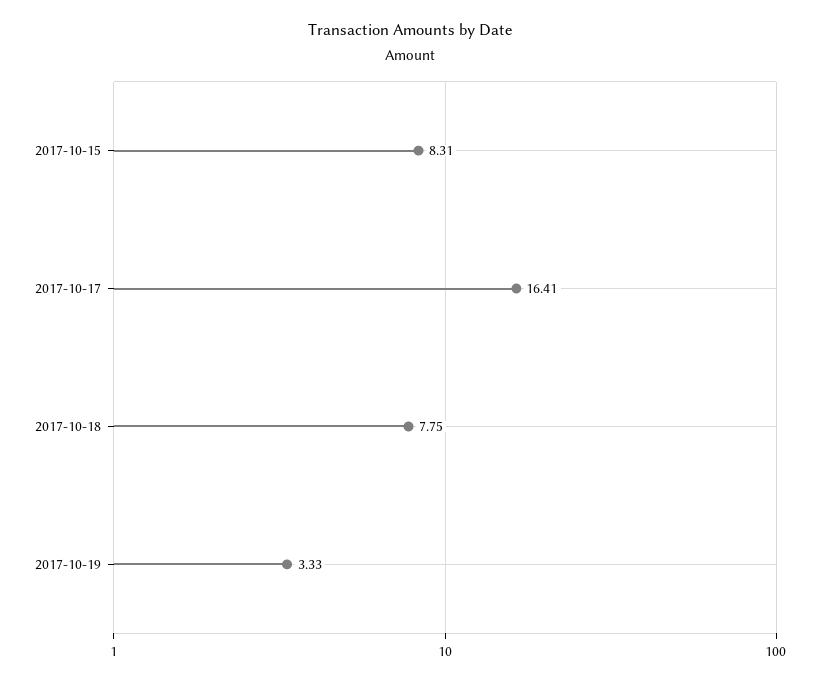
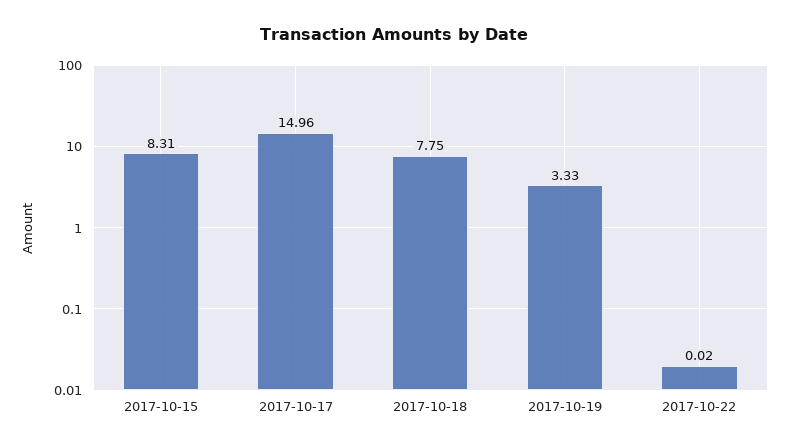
2017-10-17: 16.41 -> 14.96
2017-10-22: none -> 0.02

